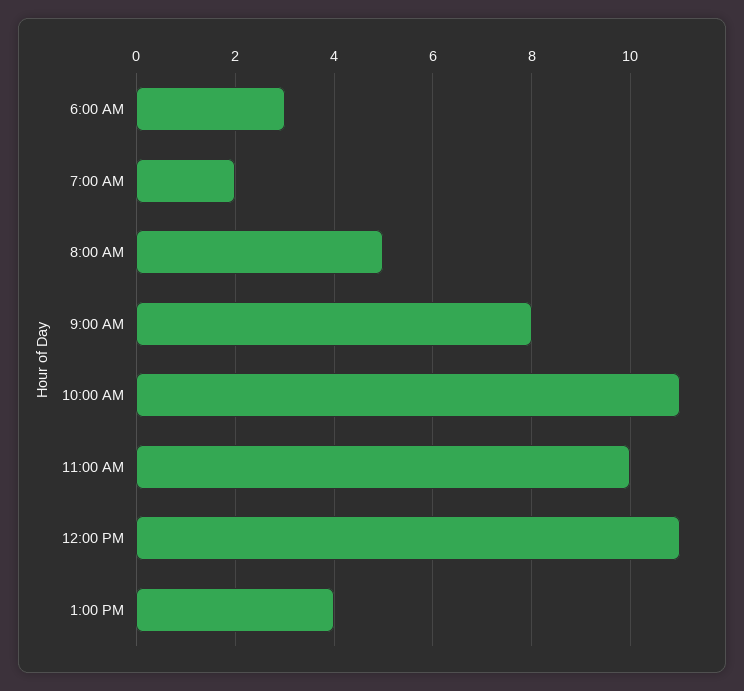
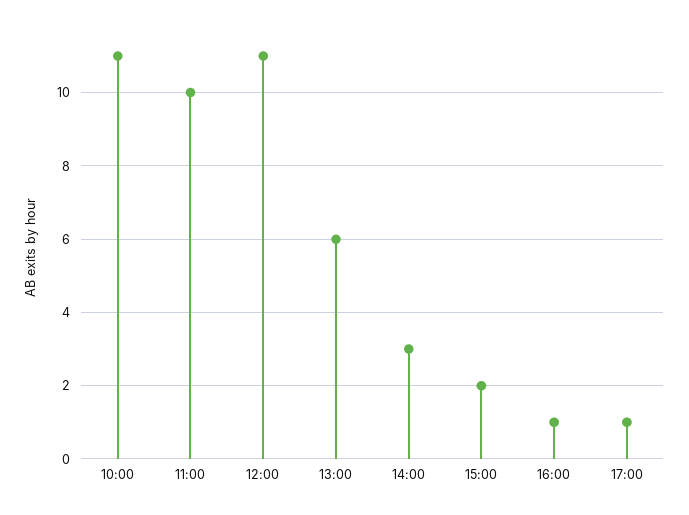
6:00 AM: 3 -> none
7:00 AM: 2 -> none
8:00 AM: 5 -> none
9:00 AM: 8 -> none
1:00 PM: 4 -> 6
14:00: none -> 3
15:00: none -> 2
16:00: none -> 1
17:00: none -> 1

